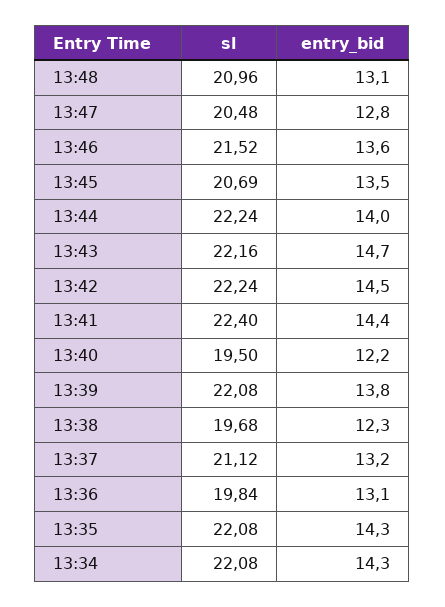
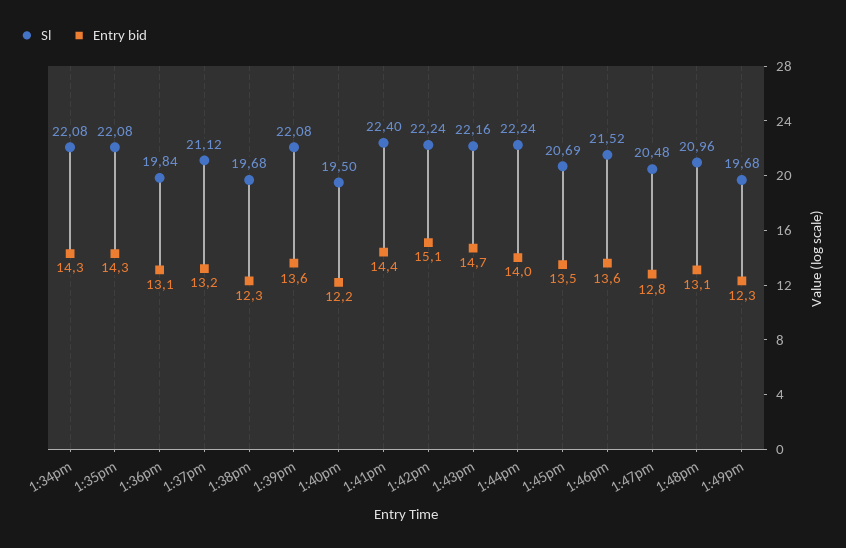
entry_bid, 13:42: 14.5 -> 15.1
entry_bid, 13:39: 13.8 -> 13.6
sl, 1:49pm: none -> 19.68
entry_bid, 1:49pm: none -> 12.3

